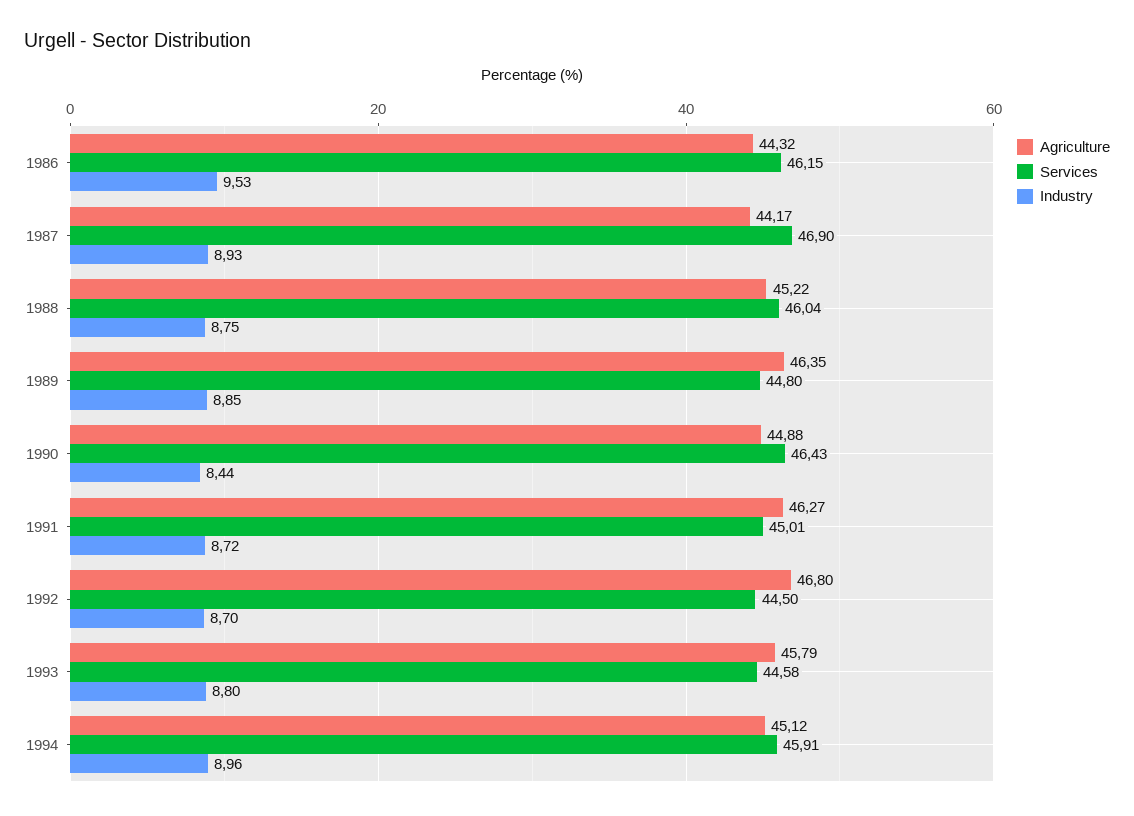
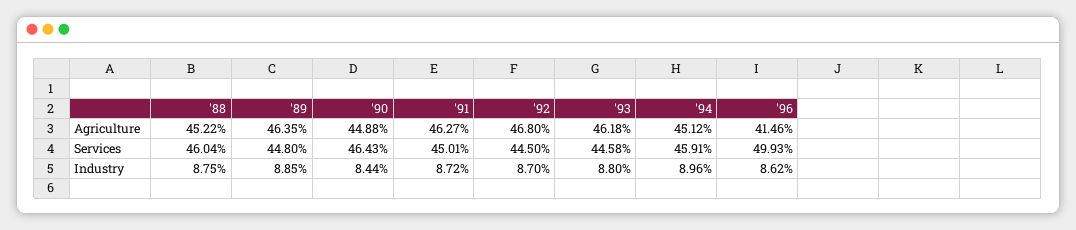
Agriculture, 1986: 44.32 -> none
Services, 1986: 46.15 -> none
Industry, 1986: 9.53 -> none
Agriculture, 1987: 44.17 -> none
Services, 1987: 46.9 -> none
Industry, 1987: 8.93 -> none
Agriculture, 1993: 45.79 -> 46.18
Agriculture, '96: none -> 41.46
Services, '96: none -> 49.93
Industry, '96: none -> 8.62

